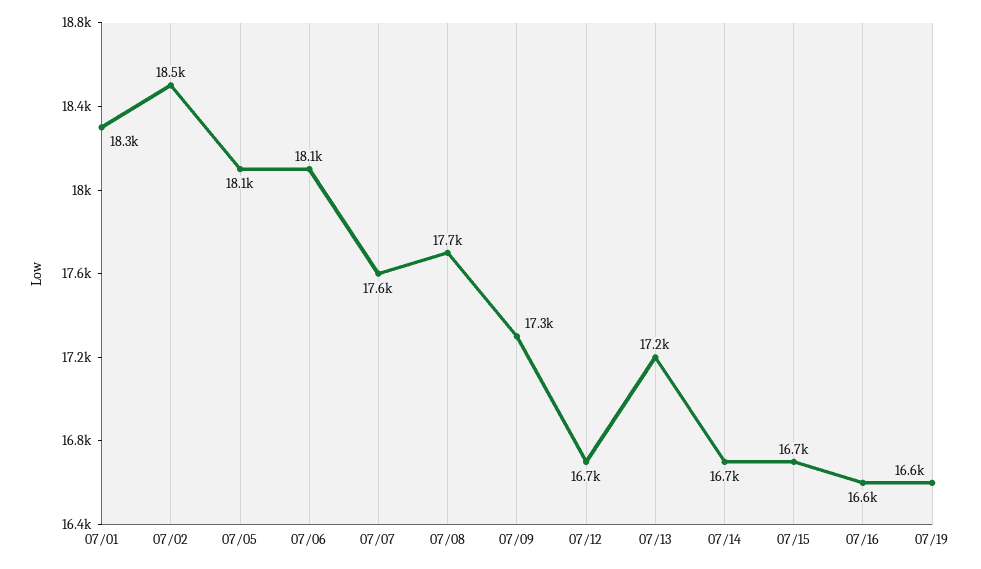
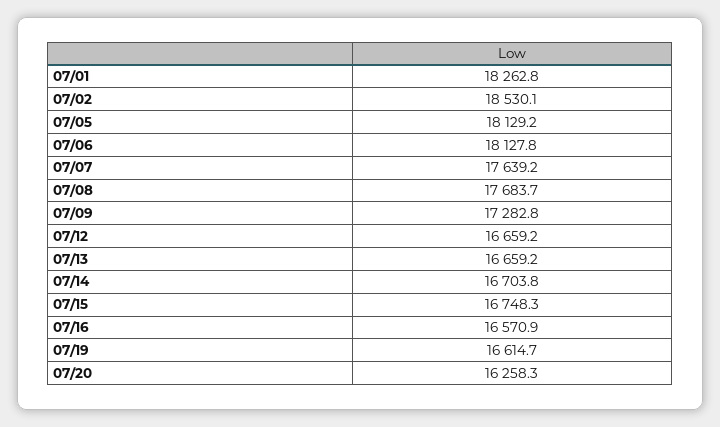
07/13: 17200 -> 16659.2
07/20: none -> 16258.3

